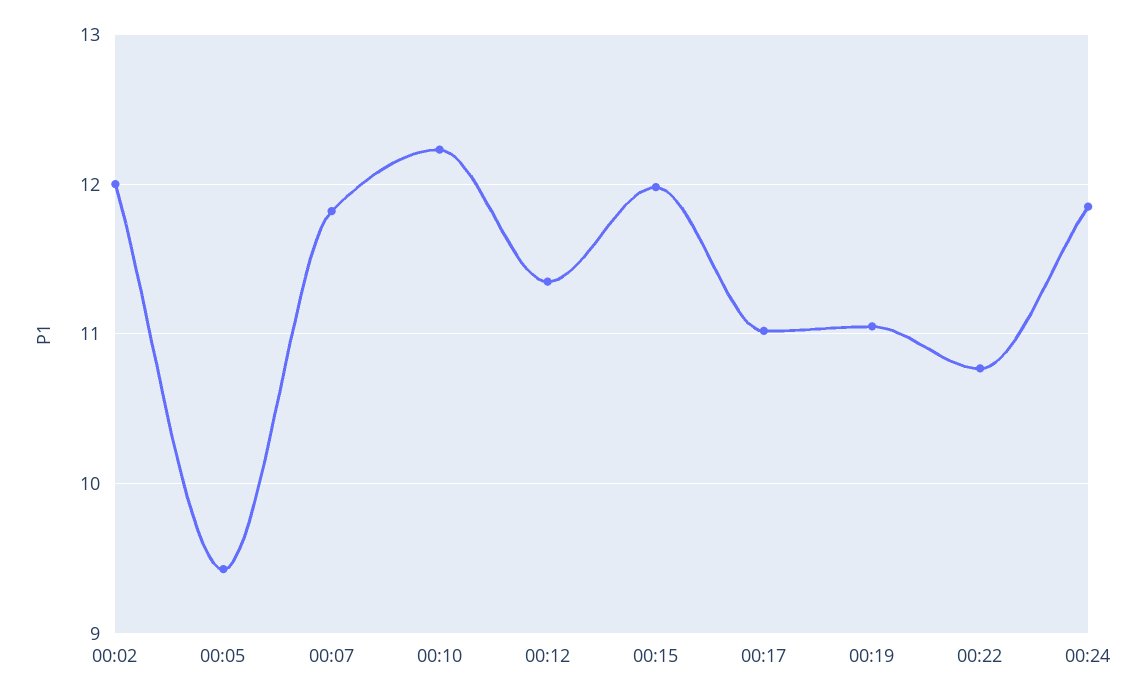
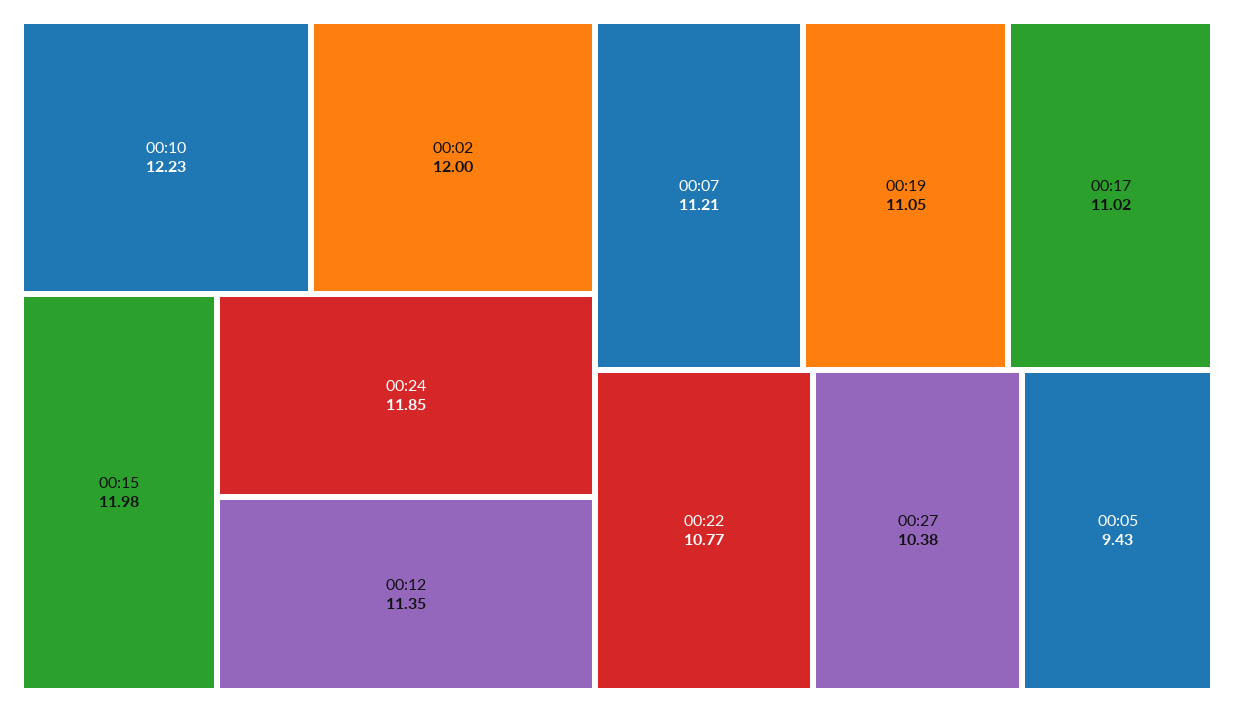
00:07: 11.8 -> 11.21
00:27: none -> 10.38

